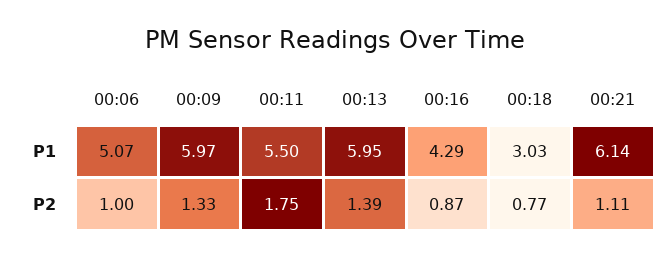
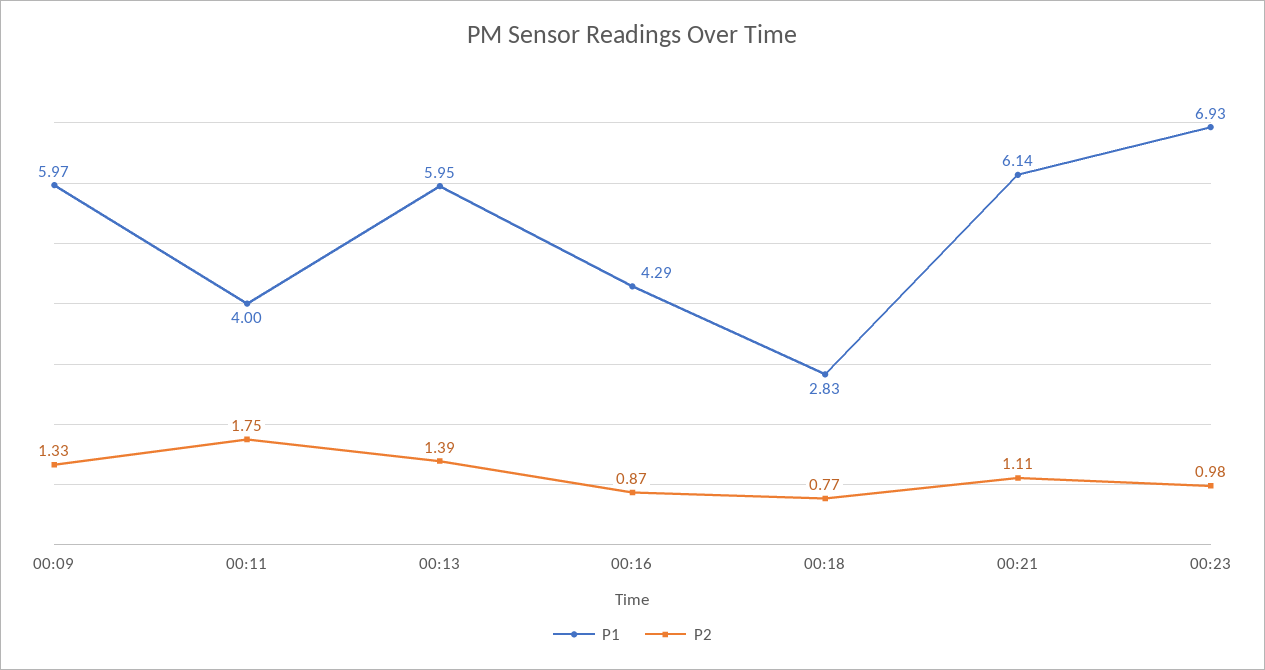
P1, 00:06: 5.07 -> none
P1, 00:11: 5.5 -> 4
P1, 00:18: 3.03 -> 2.83
P2, 00:06: 1 -> none
P1, 00:23: none -> 6.93
P2, 00:23: none -> 0.98

